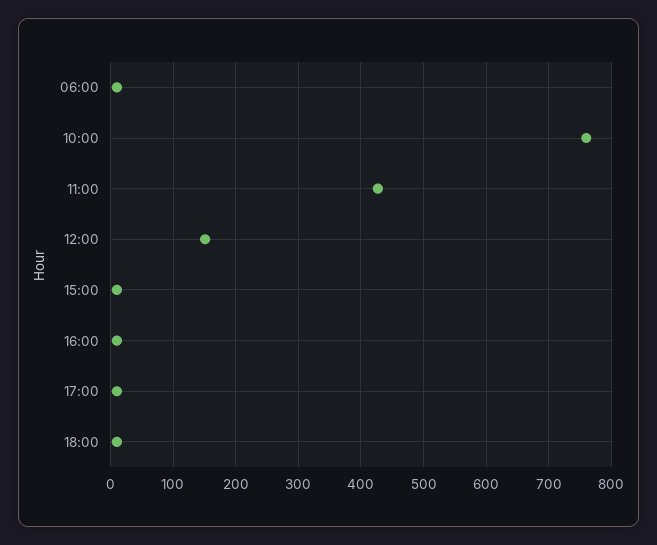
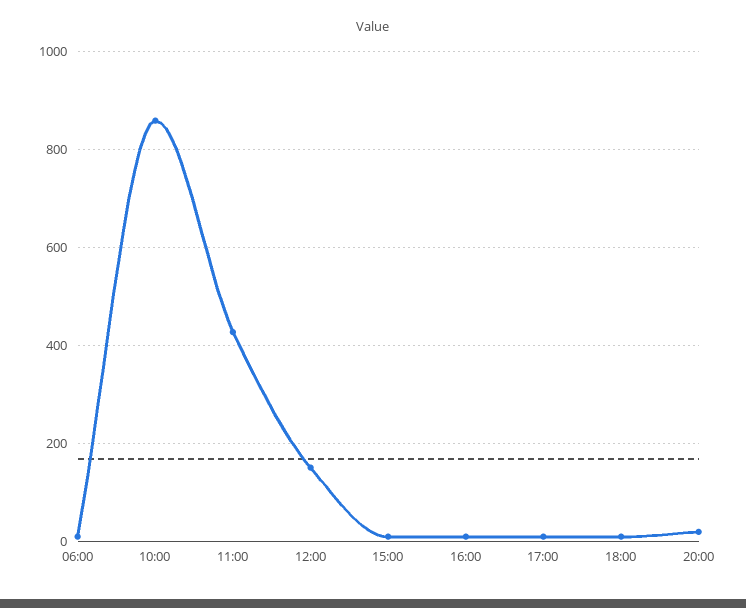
10:00: 760 -> 860
20:00: none -> 20

